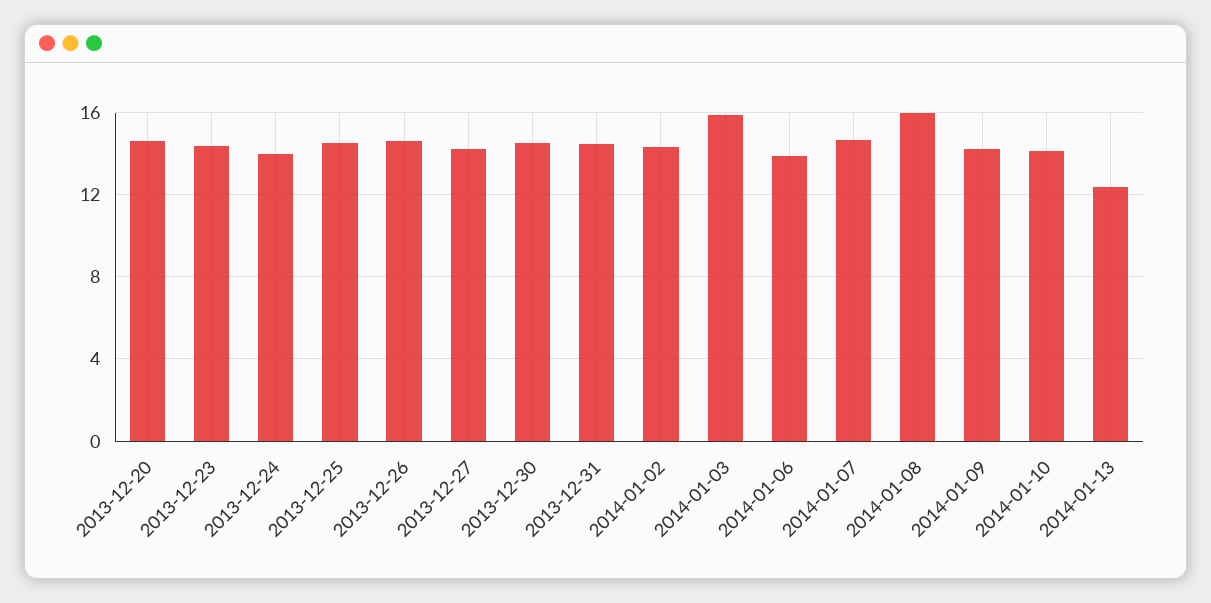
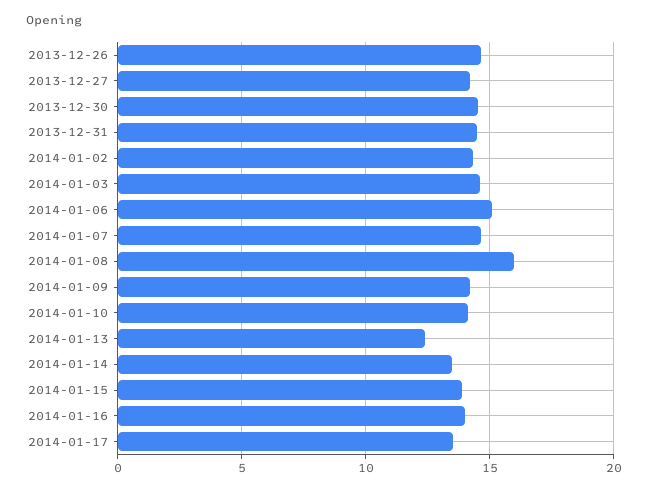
2013-12-20: 14.5 -> none
2013-12-23: 14.5 -> none
2013-12-24: 14 -> none
2013-12-25: 14.5 -> none
2014-01-03: 16 -> 14.5
2014-01-06: 14 -> 15
2014-01-14: none -> 13.5
2014-01-15: none -> 14
2014-01-16: none -> 14
2014-01-17: none -> 13.5

